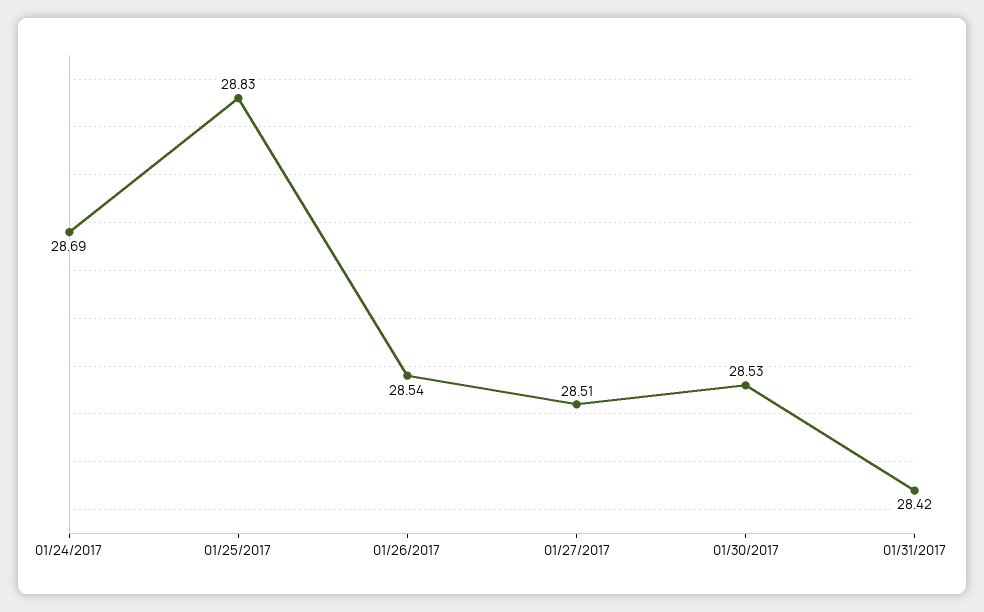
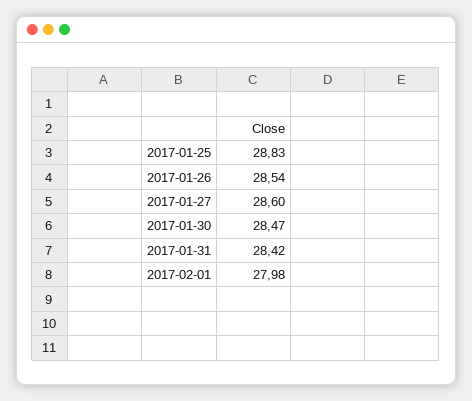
01/24/2017: 28.69 -> none
01/27/2017: 28.51 -> 28.6
01/30/2017: 28.53 -> 28.47
2017-02-01: none -> 27.98

